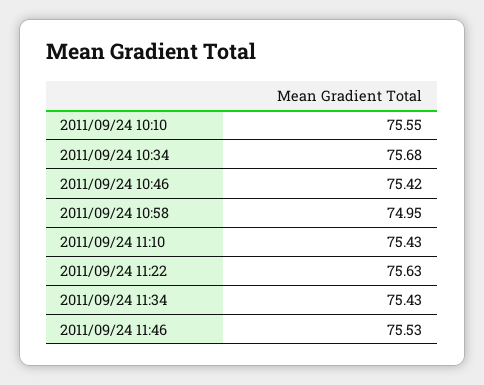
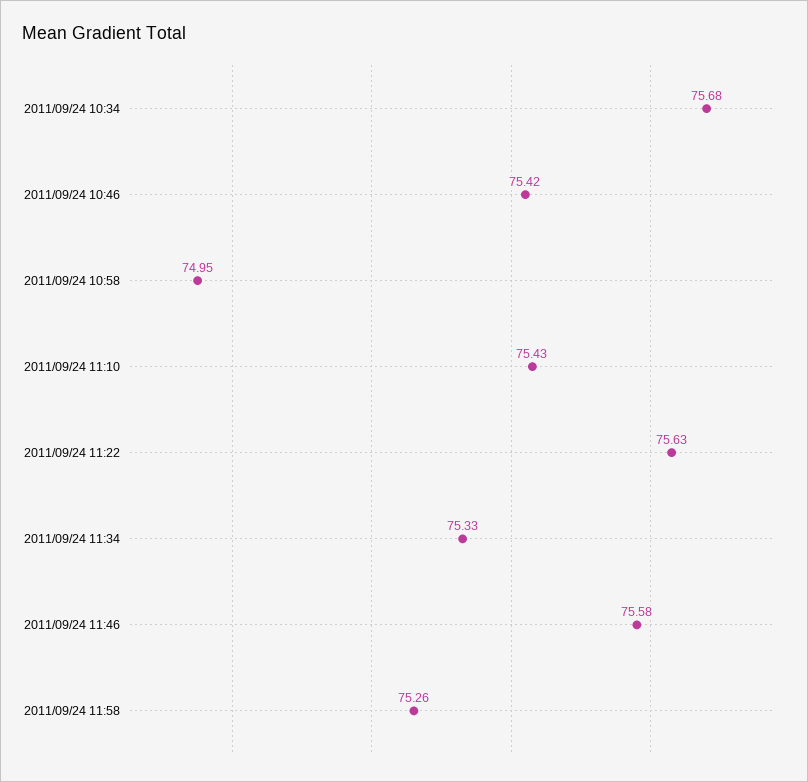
2011/09/24 10:10: 75.55 -> none
2011/09/24 11:34: 75.43 -> 75.33
2011/09/24 11:46: 75.53 -> 75.58
2011/09/24 11:58: none -> 75.26

